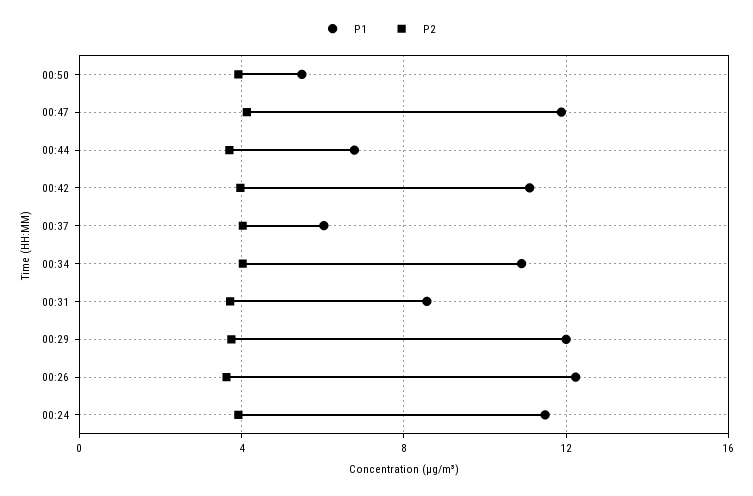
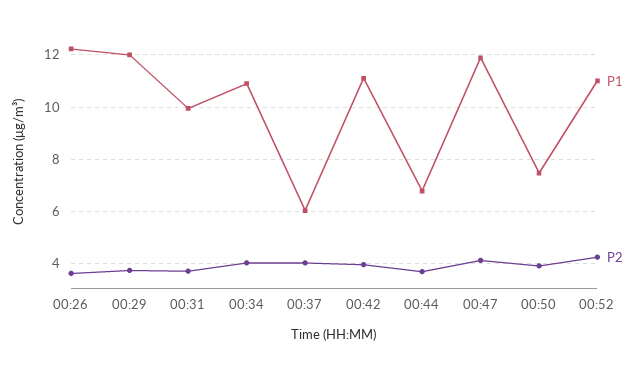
P1, 00:50: 5.5 -> 7.5
P1, 00:31: 8.5 -> 10
P1, 00:24: 11.5 -> none
P2, 00:24: 4 -> none
P1, 00:52: none -> 11
P2, 00:52: none -> 4.25

